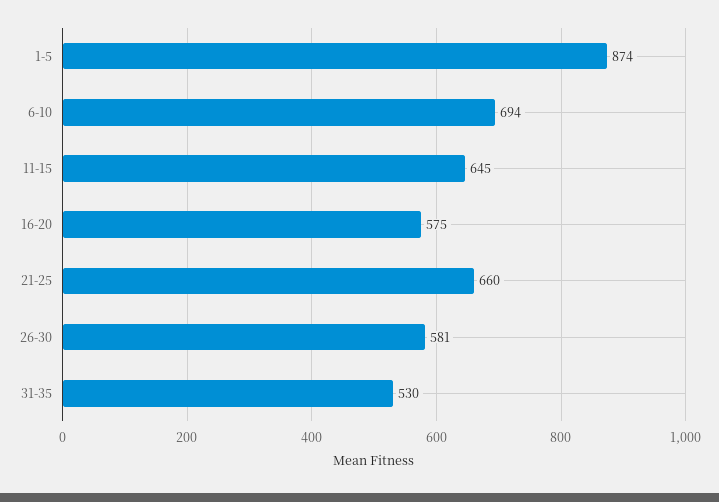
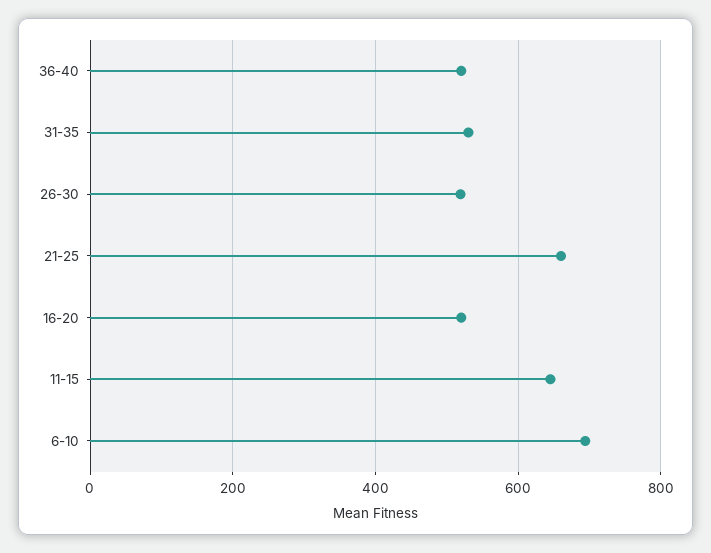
1-5: 874 -> none
16-20: 575 -> 520
26-30: 581 -> 520
36-40: none -> 520

